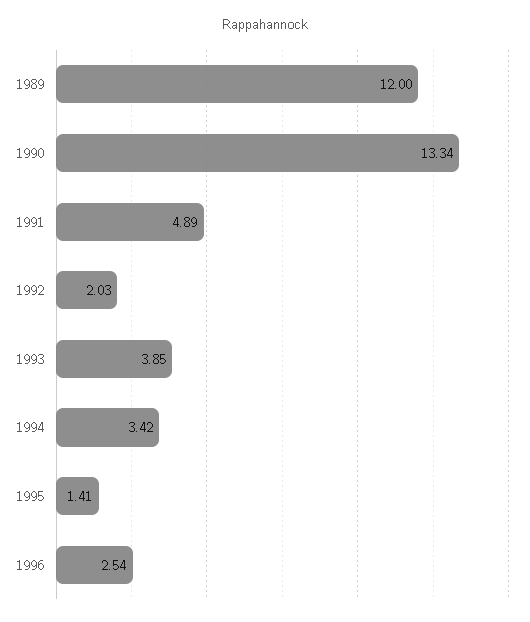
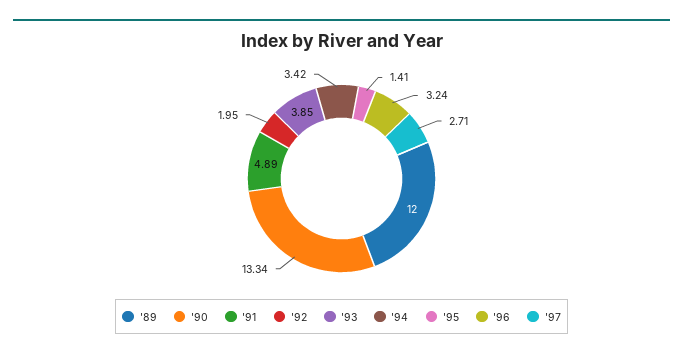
1992: 2.03 -> 1.95
1996: 2.54 -> 3.24
'97: none -> 2.71

